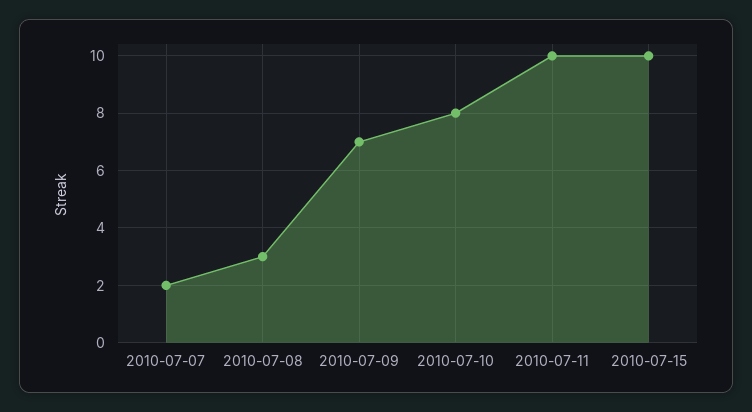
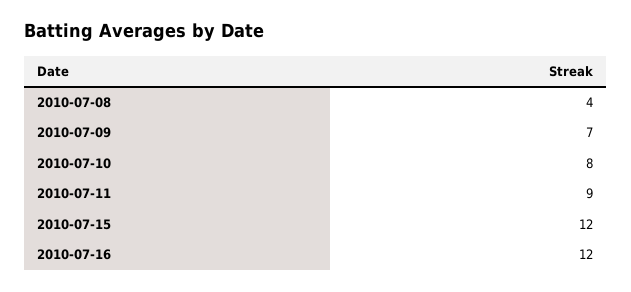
2010-07-07: 2 -> none
2010-07-08: 3 -> 4
2010-07-11: 10 -> 9
2010-07-15: 10 -> 12
2010-07-16: none -> 12

